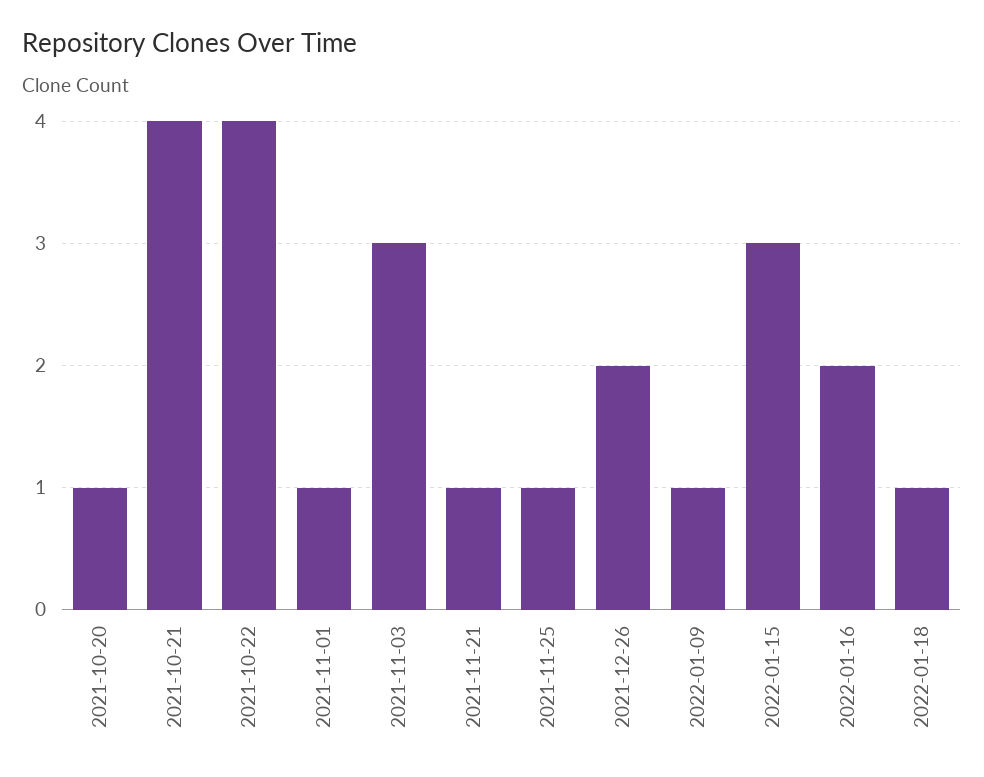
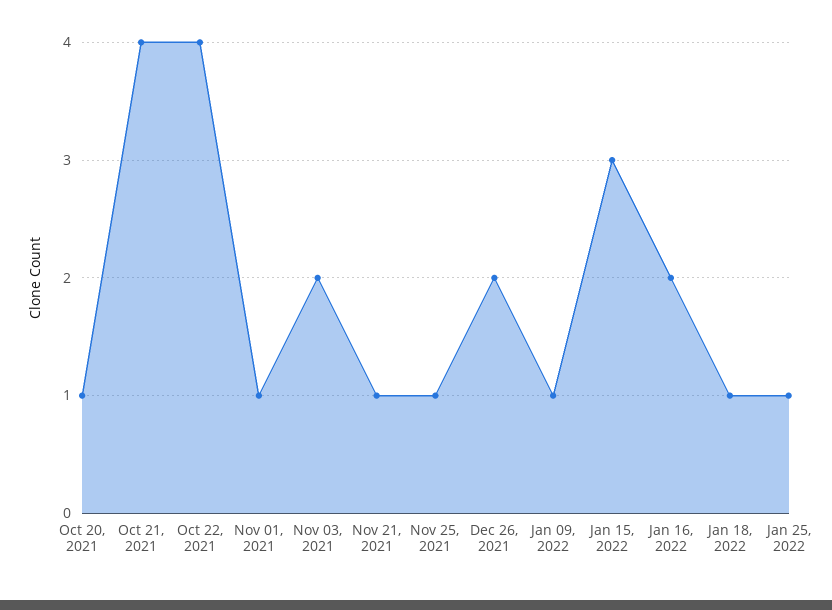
2021-11-03: 3 -> 2
Jan 25, 2022: none -> 1

